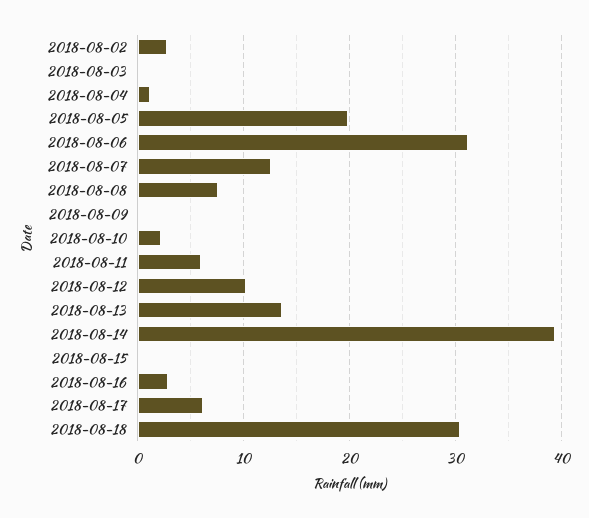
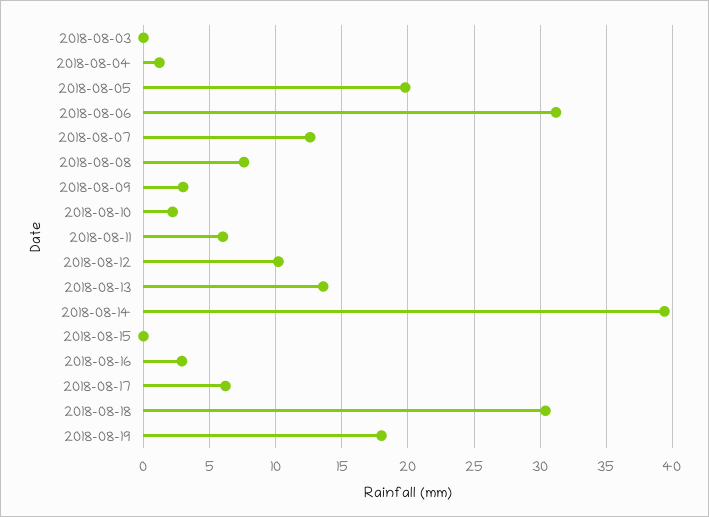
2018-08-02: 3 -> none
2018-08-09: 0 -> 3
2018-08-19: none -> 18

